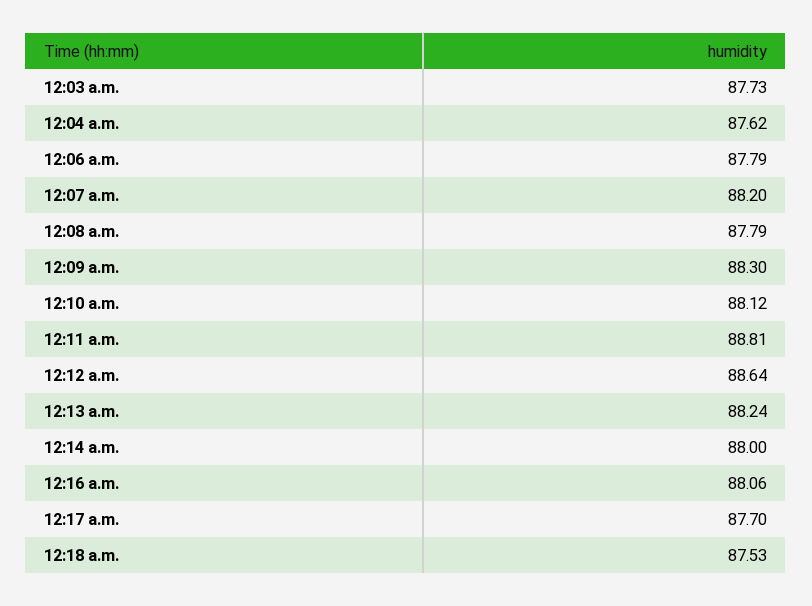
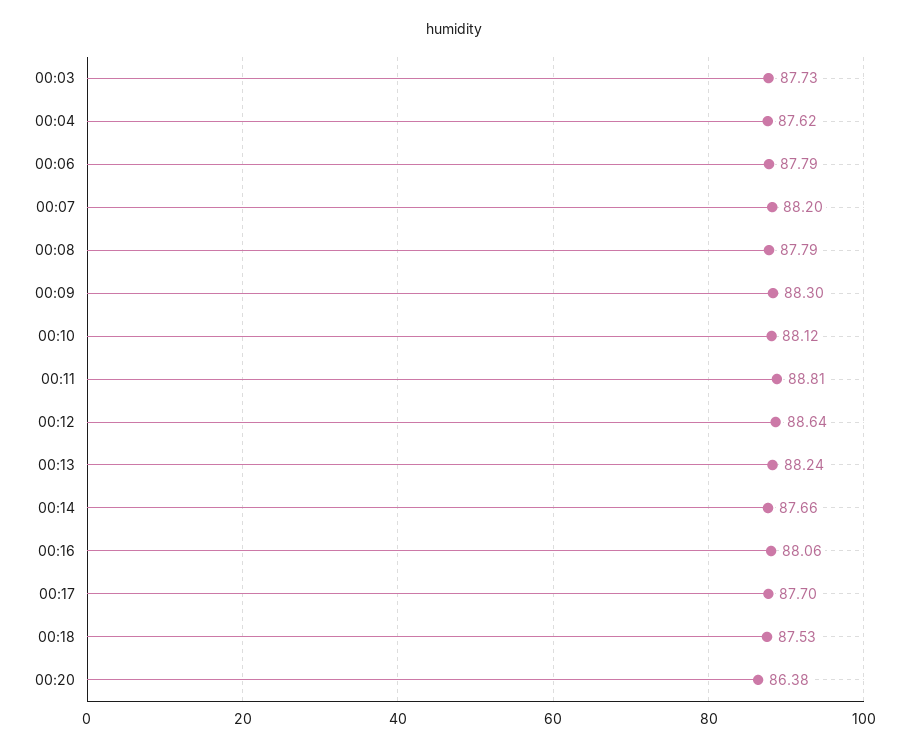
12:14 a.m.: 88 -> 87.66
00:20: none -> 86.38

